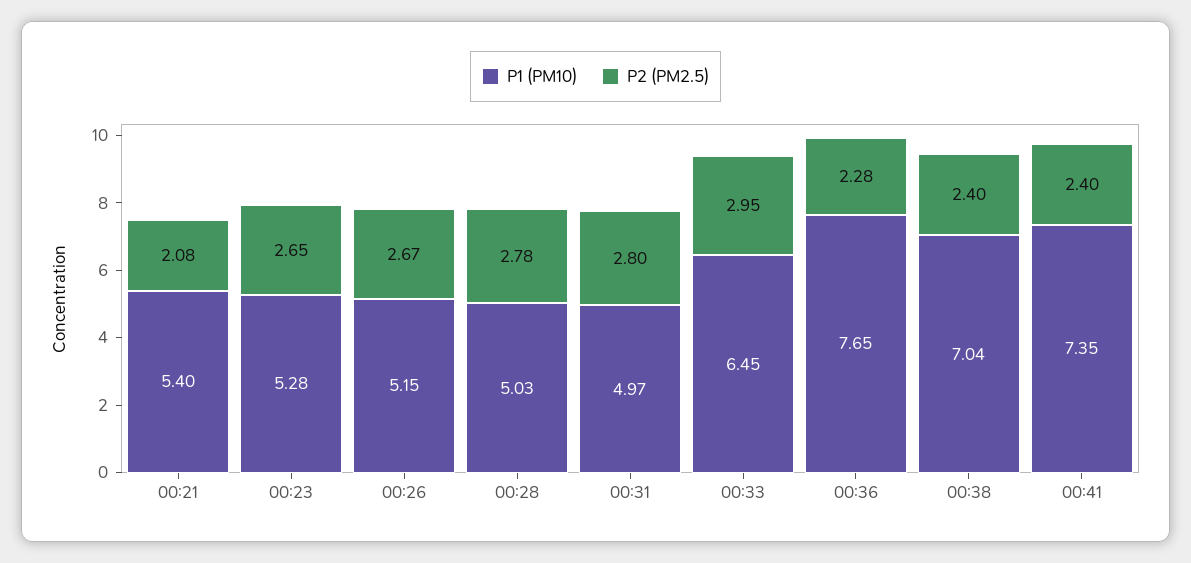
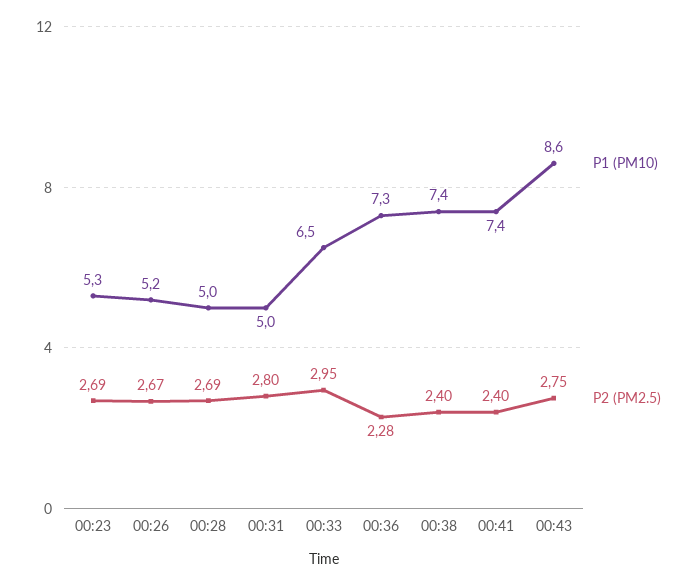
P1 (PM10), 00:21: 5.4 -> none
P2 (PM2.5), 00:21: 2.08 -> none
P2 (PM2.5), 00:23: 2.65 -> 2.69
P2 (PM2.5), 00:28: 2.78 -> 2.69
P1 (PM10), 00:36: 7.65 -> 7.3
P1 (PM10), 00:38: 7.04 -> 7.4
P1 (PM10), 00:43: none -> 8.6
P2 (PM2.5), 00:43: none -> 2.75

